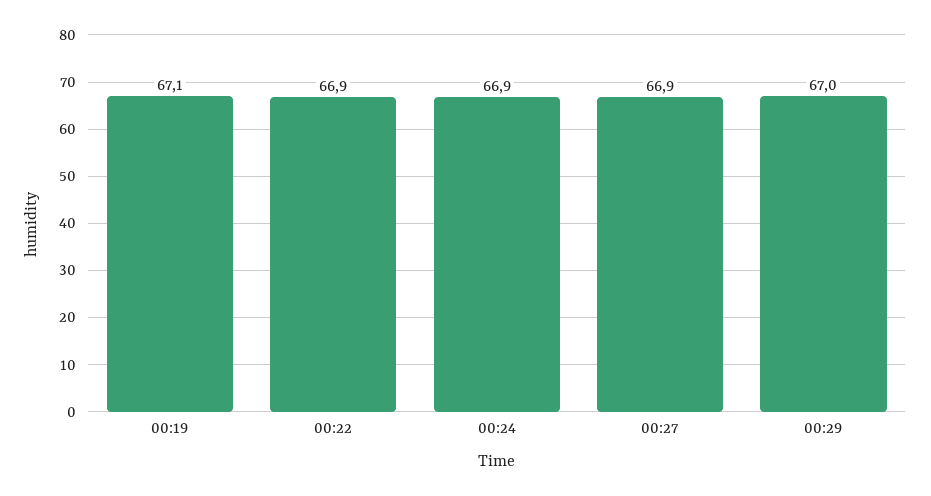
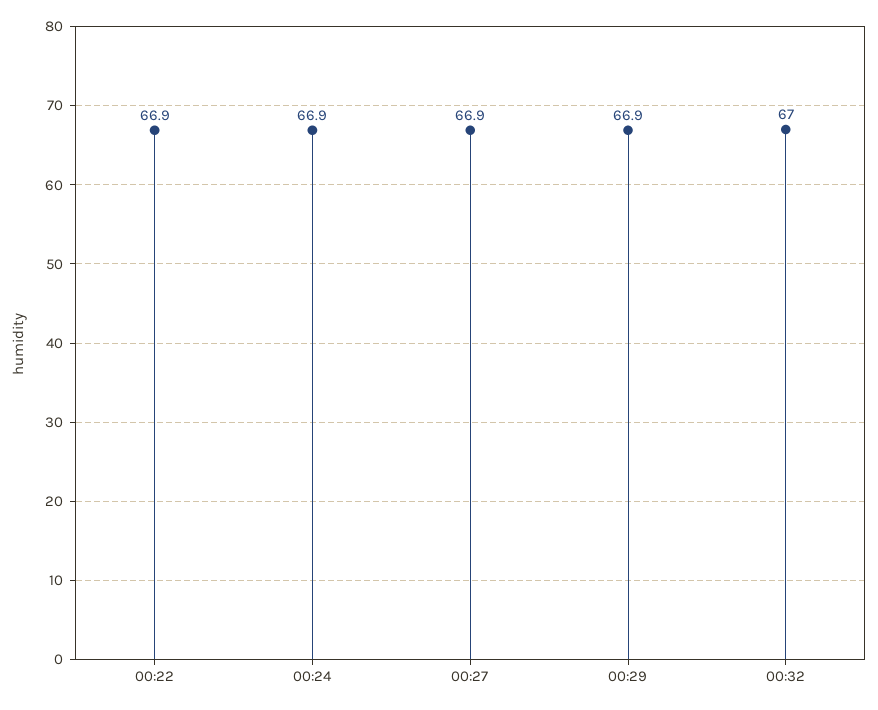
00:19: 67.1 -> none
00:29: 67 -> 66.9
00:32: none -> 67

